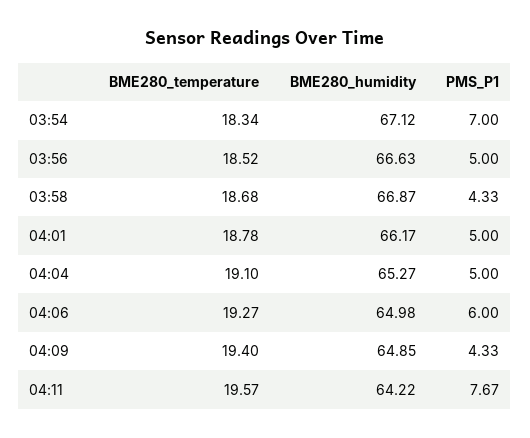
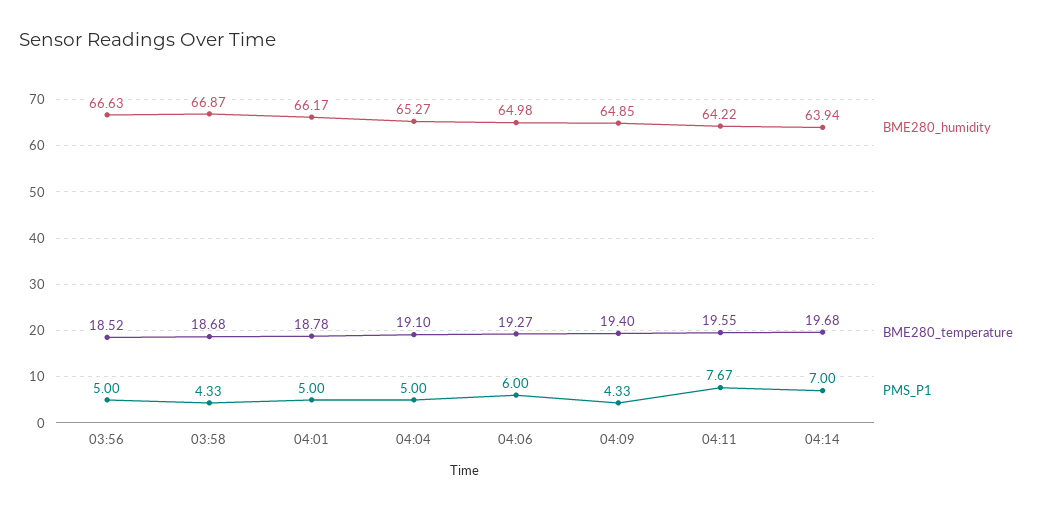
BME280_temperature, 03:54: 18.34 -> none
BME280_humidity, 03:54: 67.12 -> none
PMS_P1, 03:54: 7 -> none
BME280_temperature, 04:11: 19.57 -> 19.55
BME280_humidity, 04:14: none -> 63.94
BME280_temperature, 04:14: none -> 19.68
PMS_P1, 04:14: none -> 7

